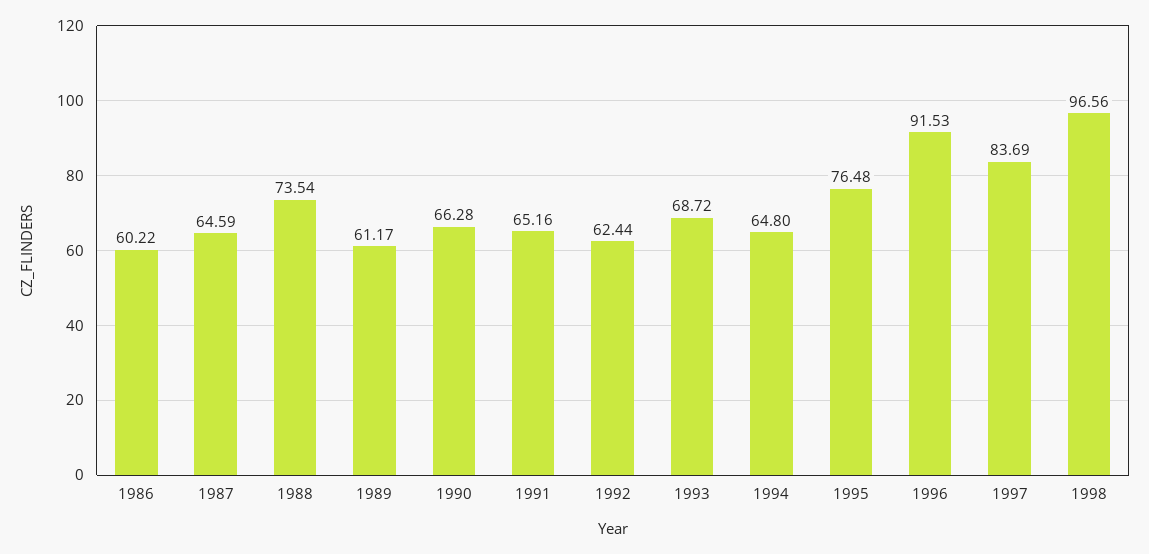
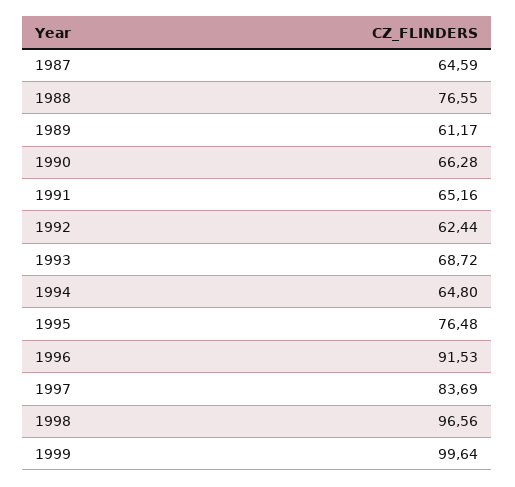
1986: 60.22 -> none
1988: 73.54 -> 76.55
1999: none -> 99.64

